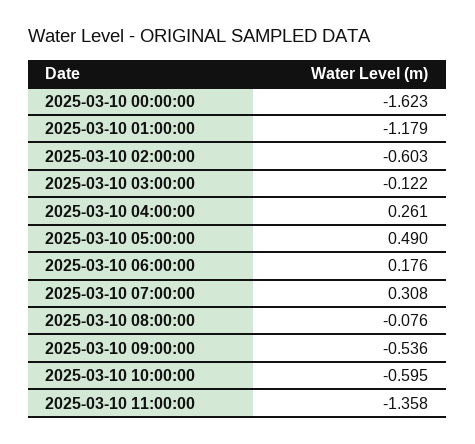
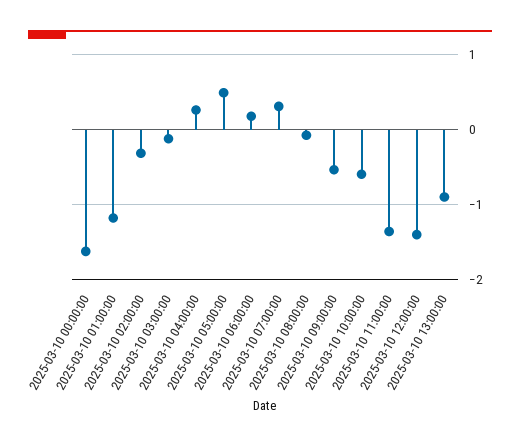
2025-03-10 02:00:00: -0.603 -> -0.3
2025-03-10 12:00:00: none -> -1.4
2025-03-10 13:00:00: none -> -0.9

